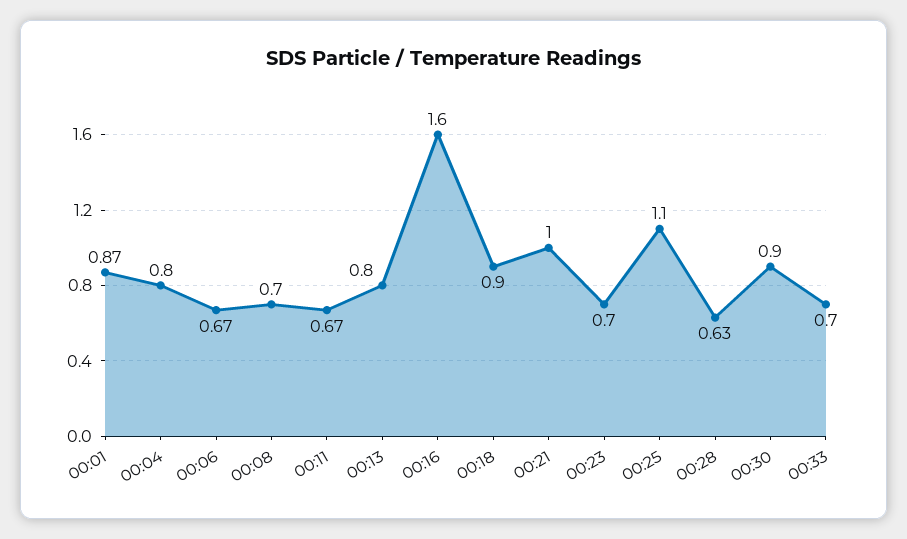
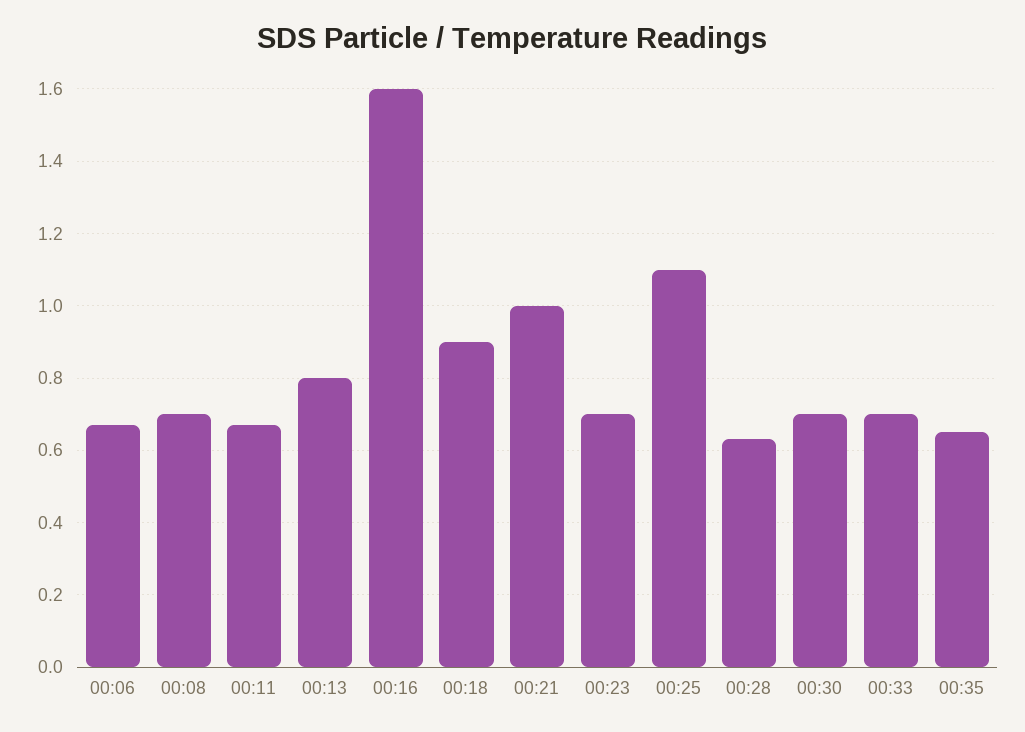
00:01: 0.87 -> none
00:04: 0.8 -> none
00:30: 0.9 -> 0.7
00:35: none -> 0.65

